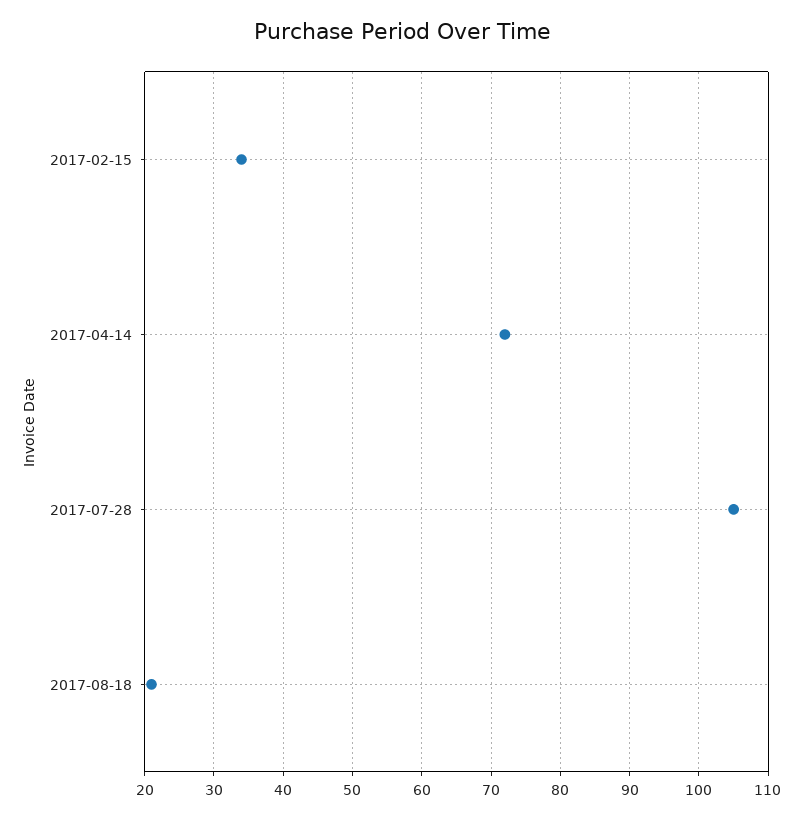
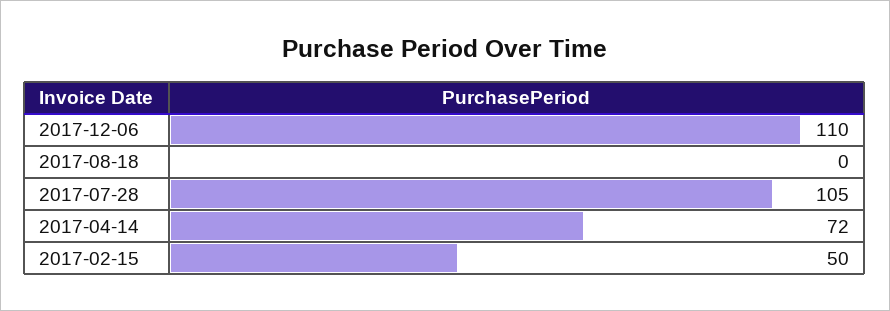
2017-02-15: 34 -> 50
2017-08-18: 21 -> 0
2017-12-06: none -> 110

